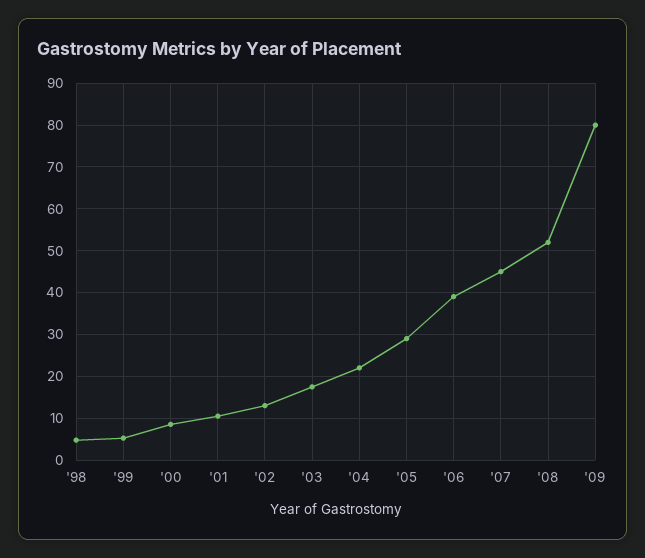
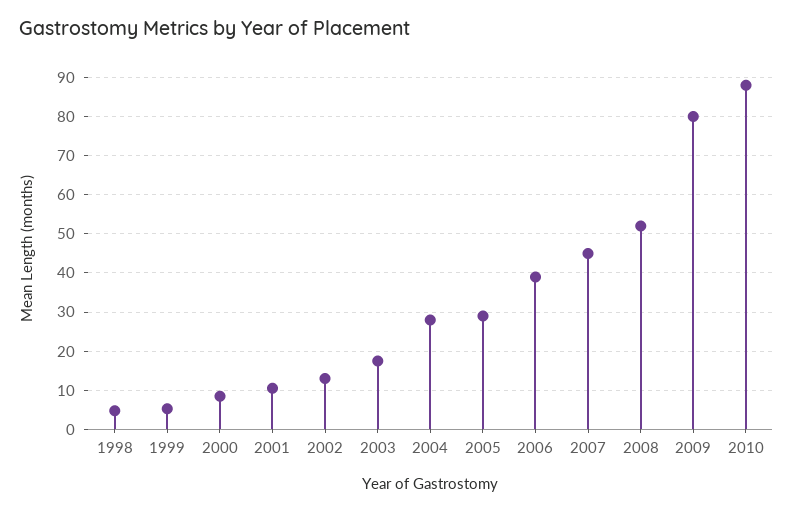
'04: 22 -> 28
2010: none -> 88

